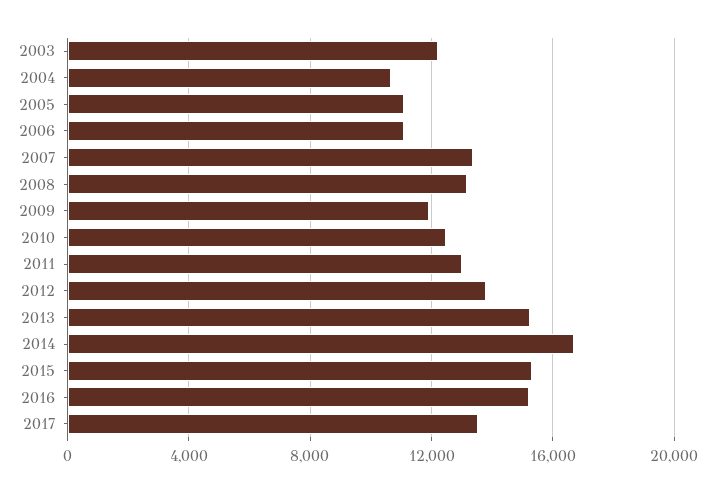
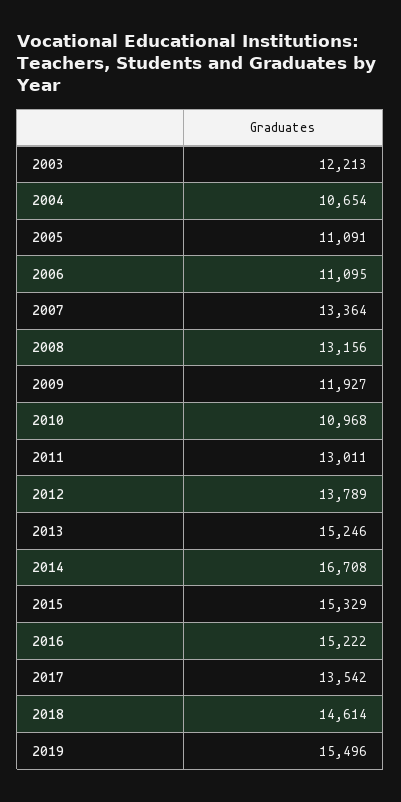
2010: 12500 -> 10968
2018: none -> 14614
2019: none -> 15496

